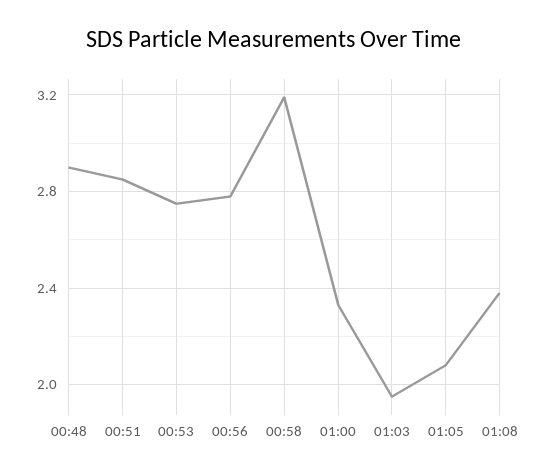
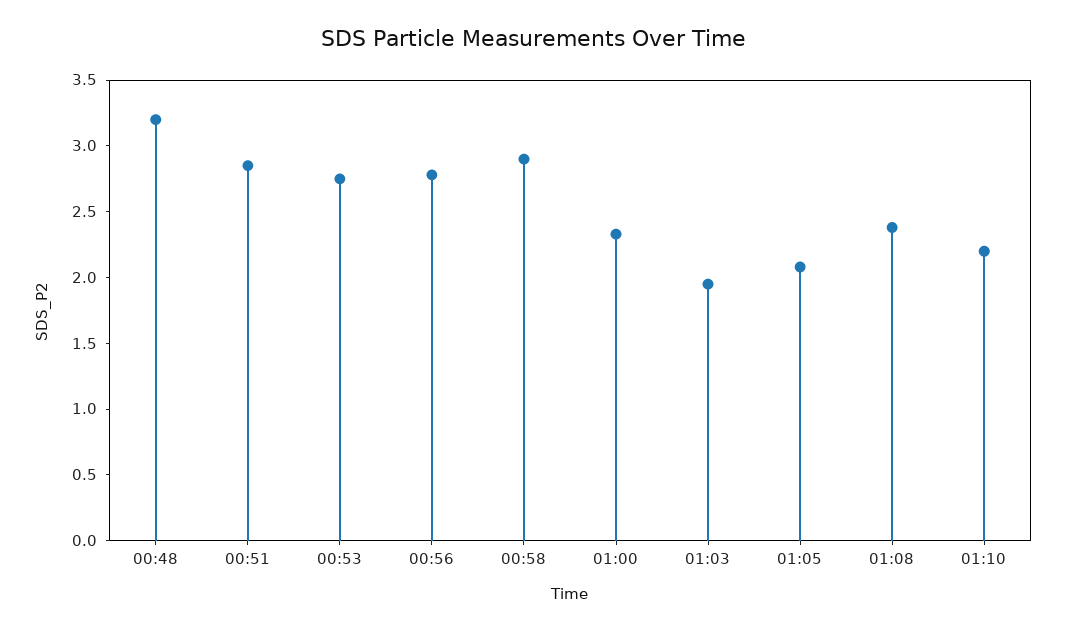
00:48: 2.9 -> 3.2
00:58: 3.2 -> 2.9
01:10: none -> 2.2

